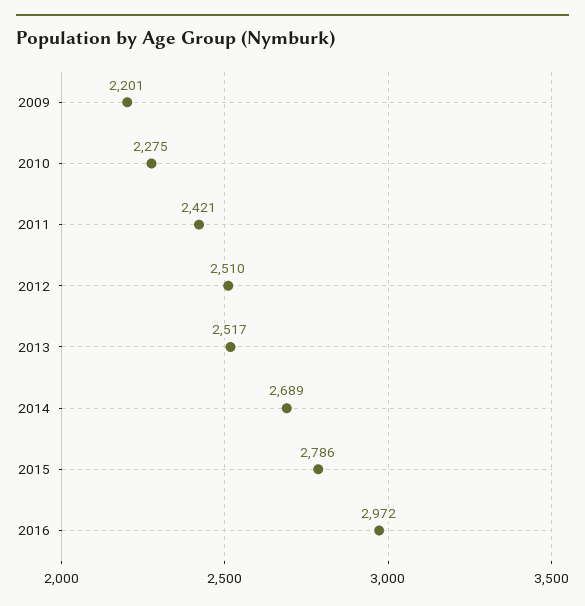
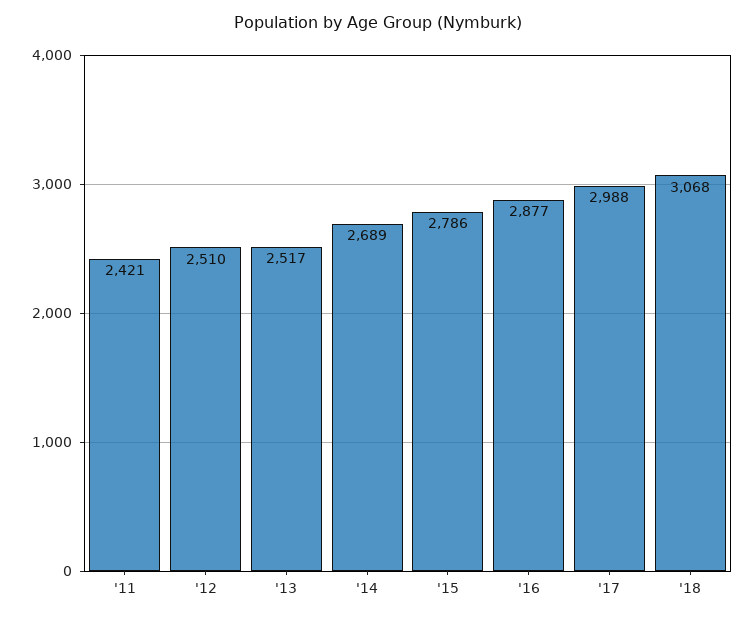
2009: 2201 -> none
2010: 2275 -> none
2016: 2972 -> 2877
'17: none -> 2988
'18: none -> 3068

